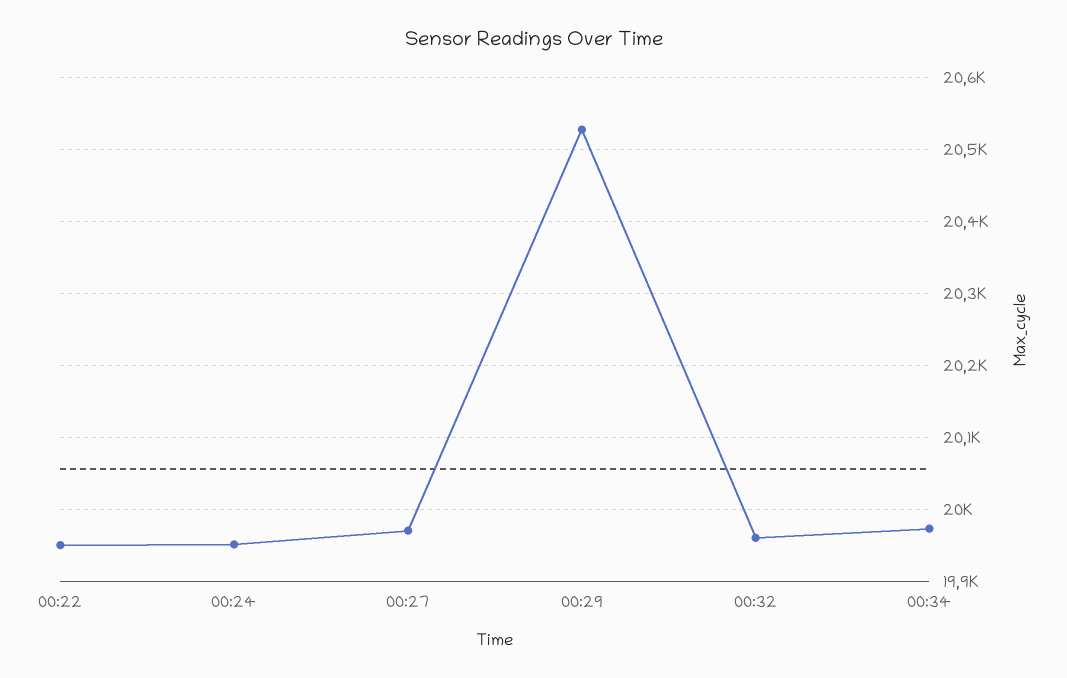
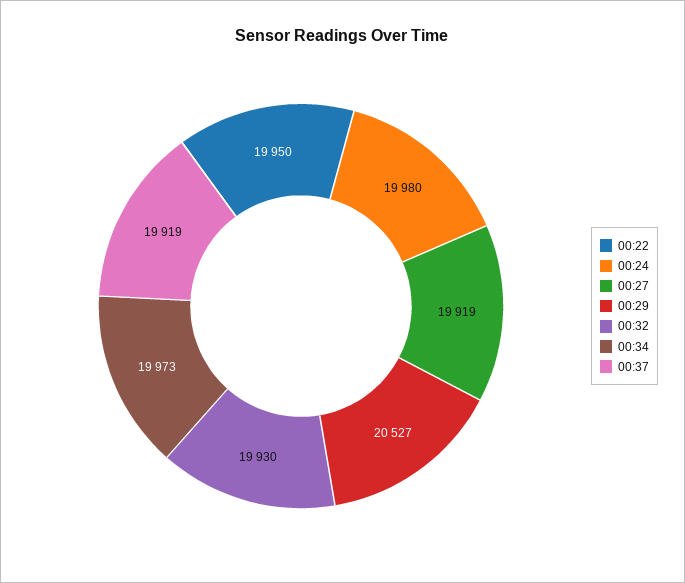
00:24: 19950 -> 19980
00:27: 19970 -> 19919
00:32: 19960 -> 19930
00:37: none -> 19919

